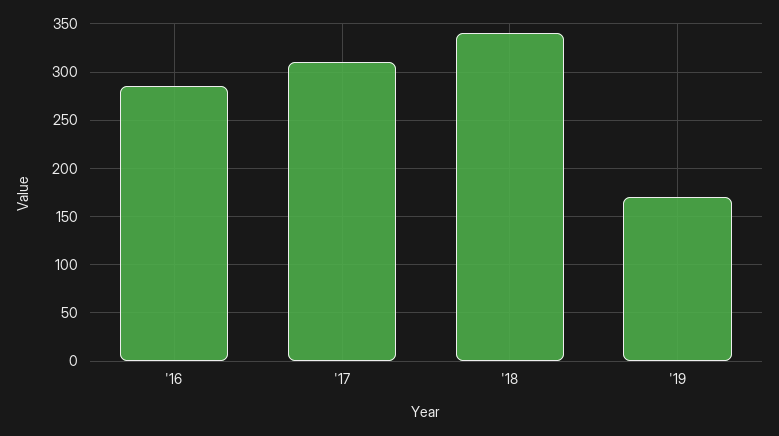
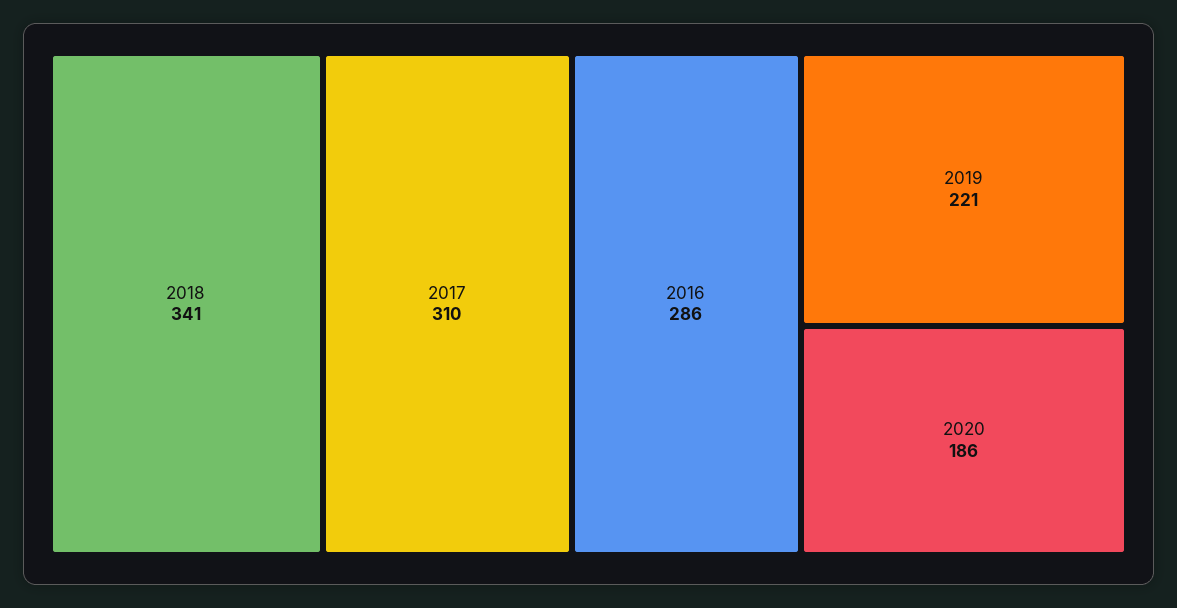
'19: 170 -> 221
2020: none -> 186

